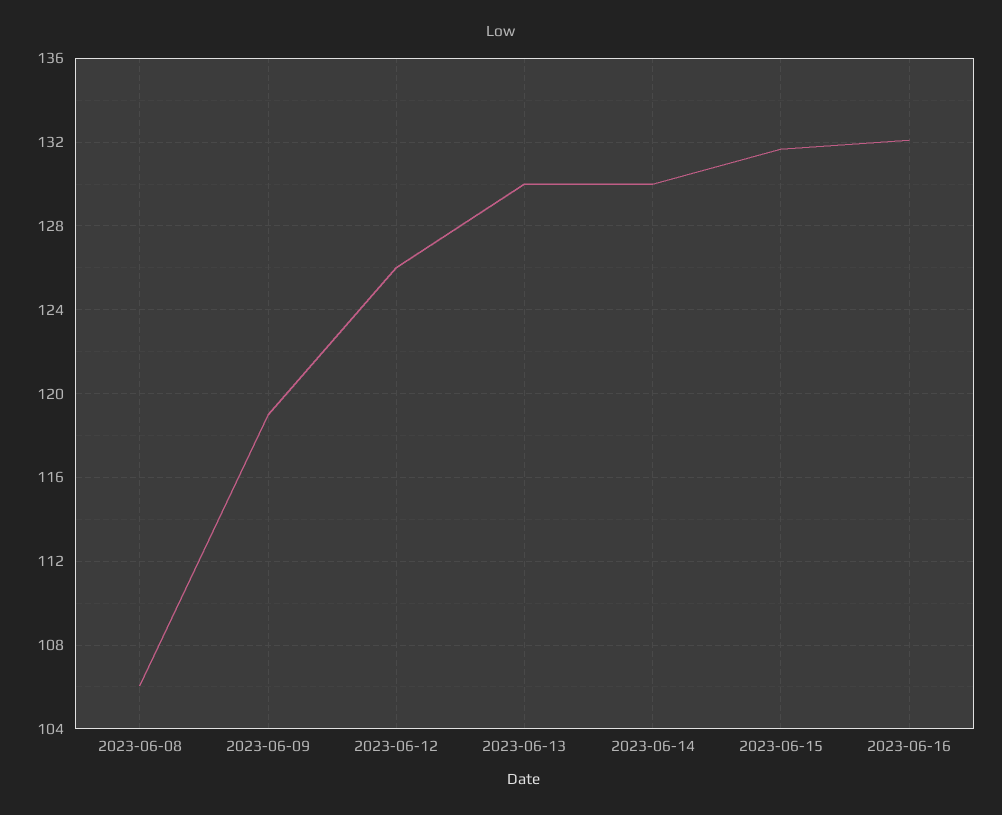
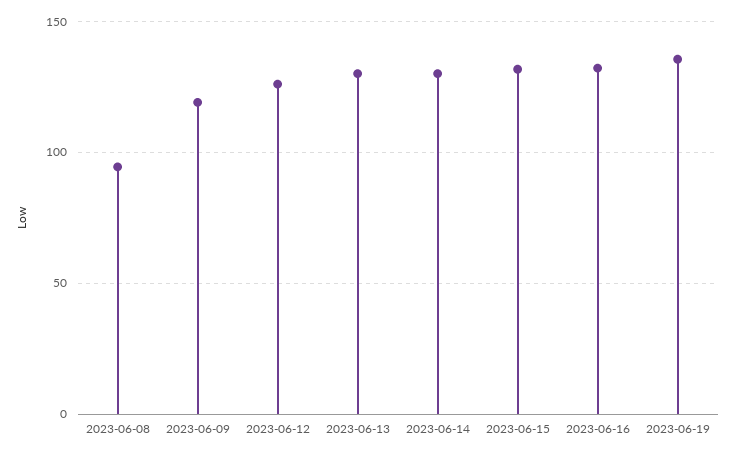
2023-06-08: 106 -> 95
2023-06-19: none -> 135

